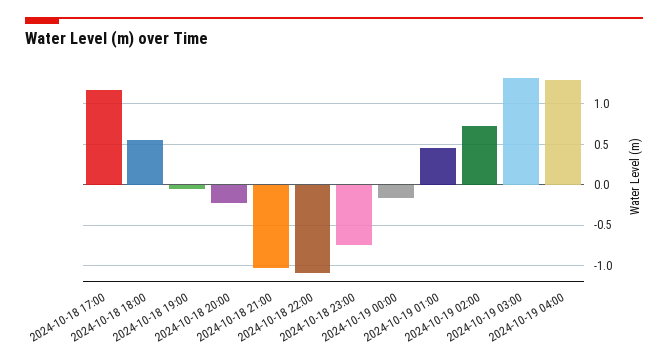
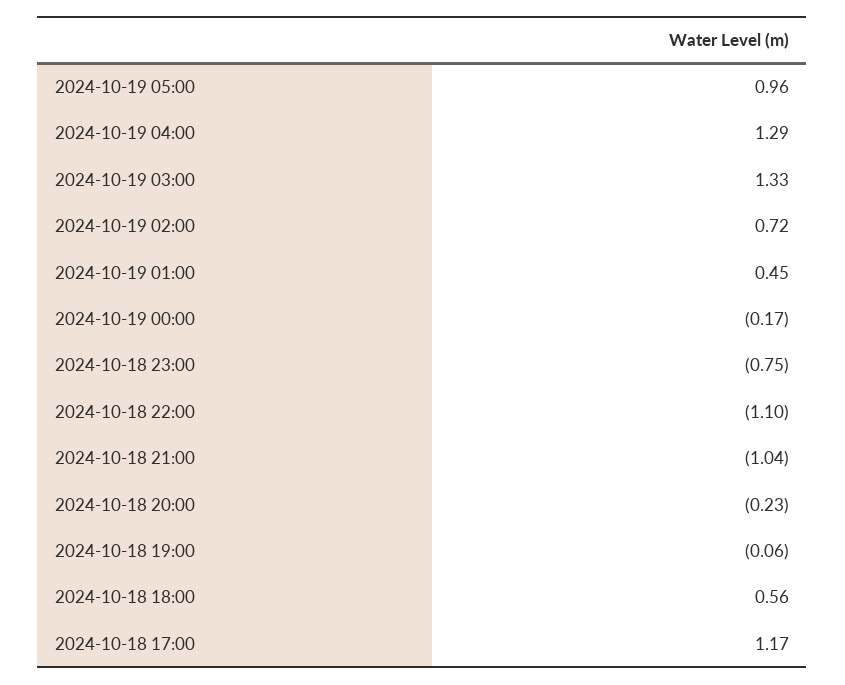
2024-10-19 05:00: none -> 0.96

